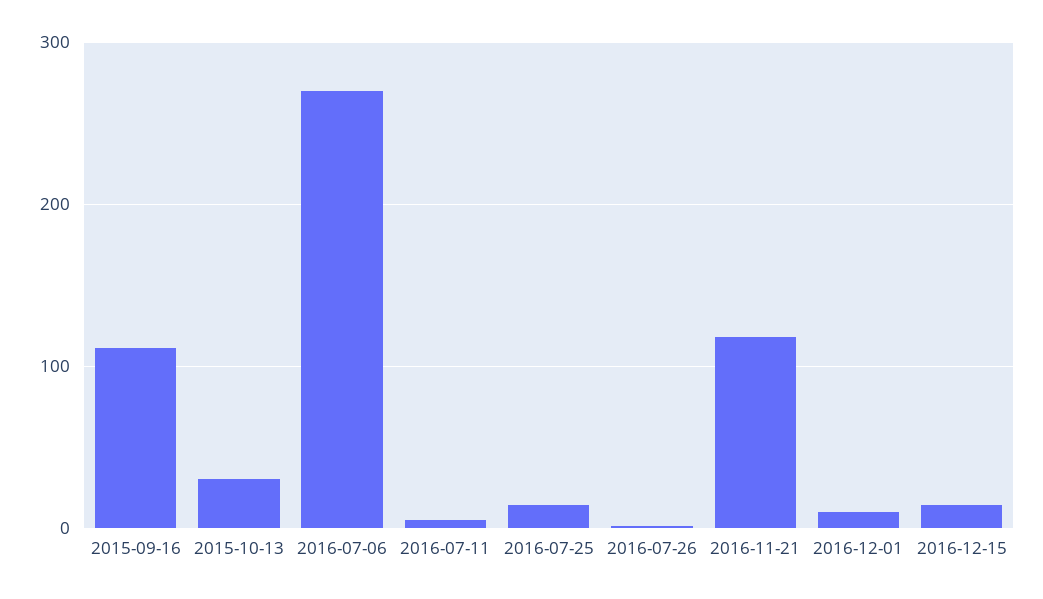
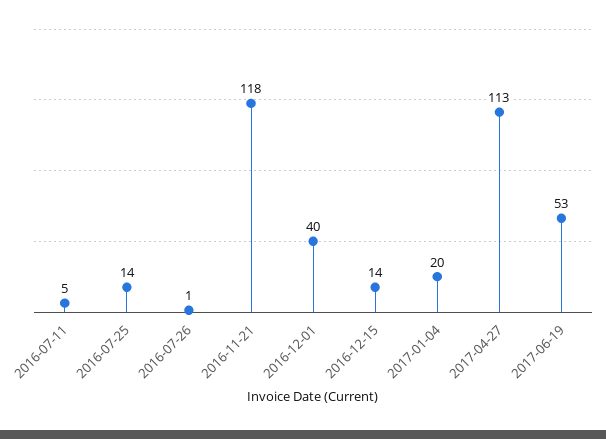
2015-09-16: 110 -> none
2015-10-13: 30 -> none
2016-07-06: 270 -> none
2016-12-01: 10 -> 40
2017-01-04: none -> 20
2017-04-27: none -> 113
2017-06-19: none -> 53

